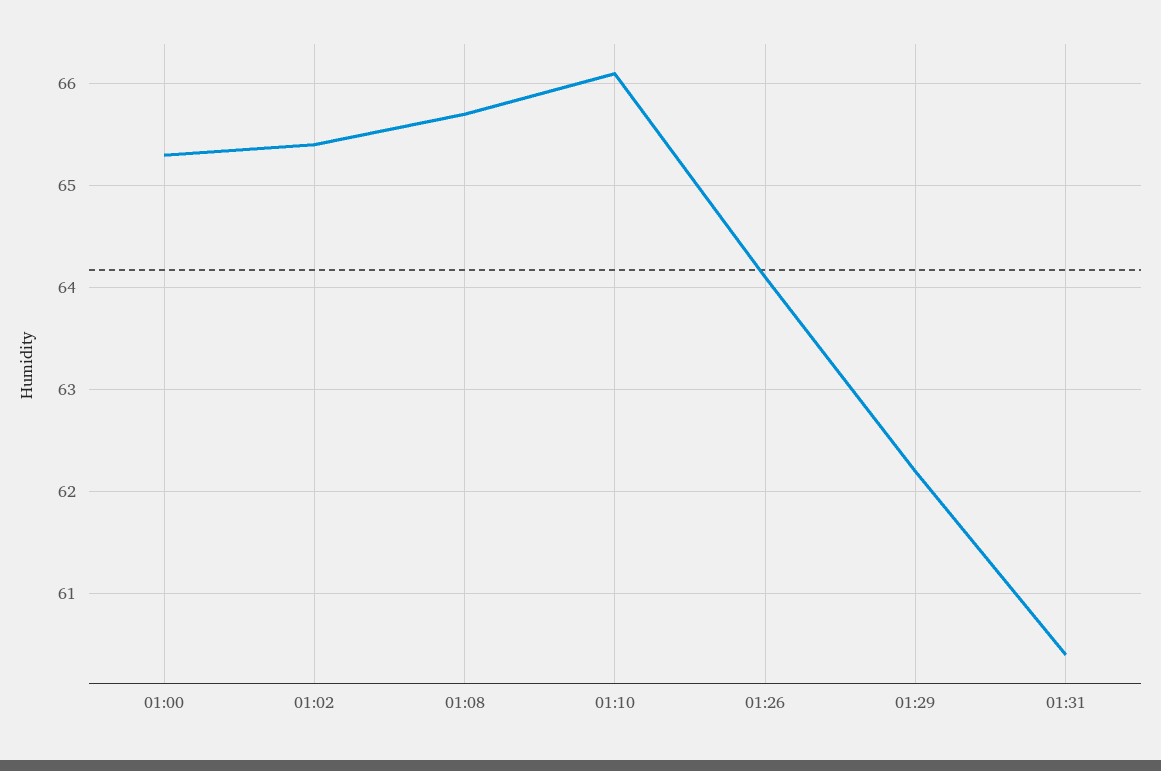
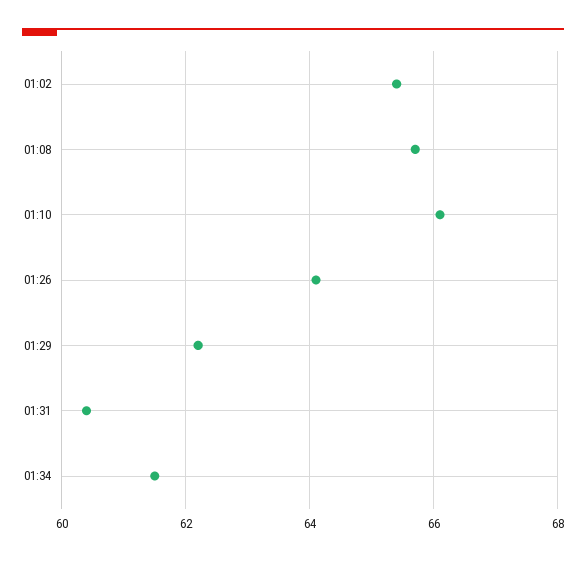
01:00: 65.3 -> none
01:34: none -> 61.5

